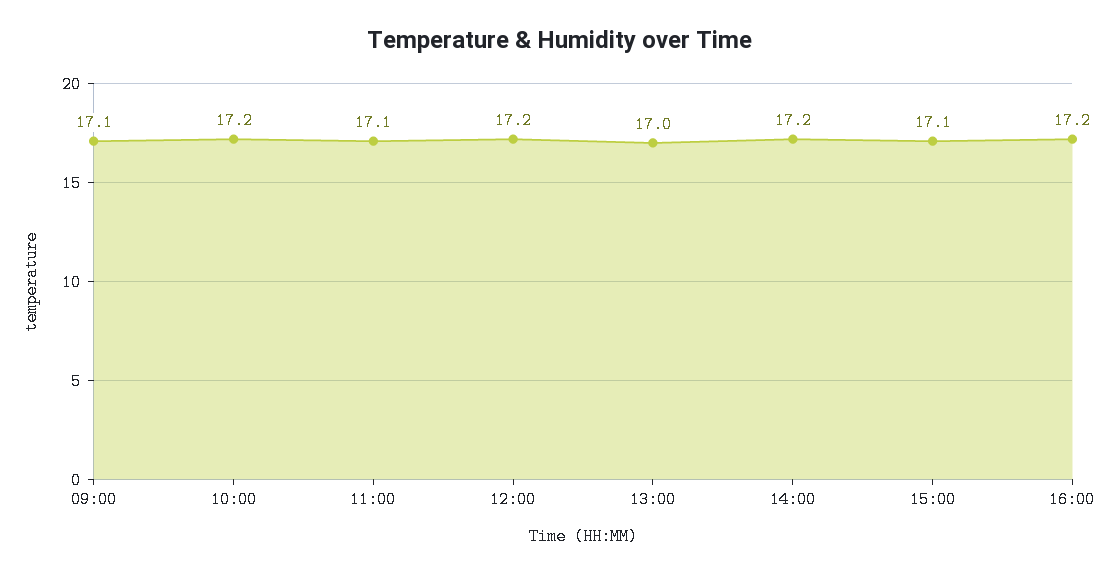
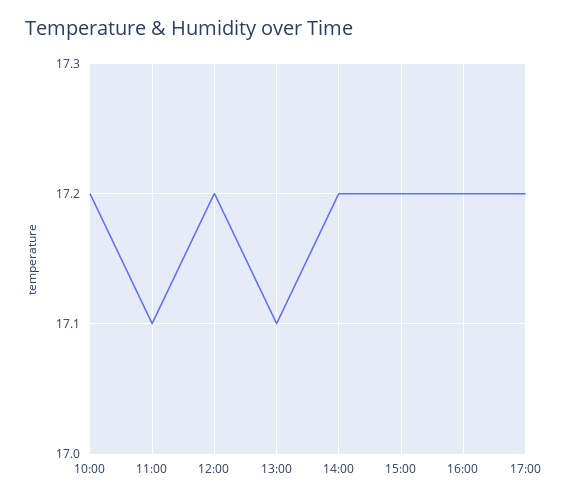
09:00: 17.1 -> none
13:00: 17 -> 17.1
15:00: 17.1 -> 17.2
17:00: none -> 17.2

